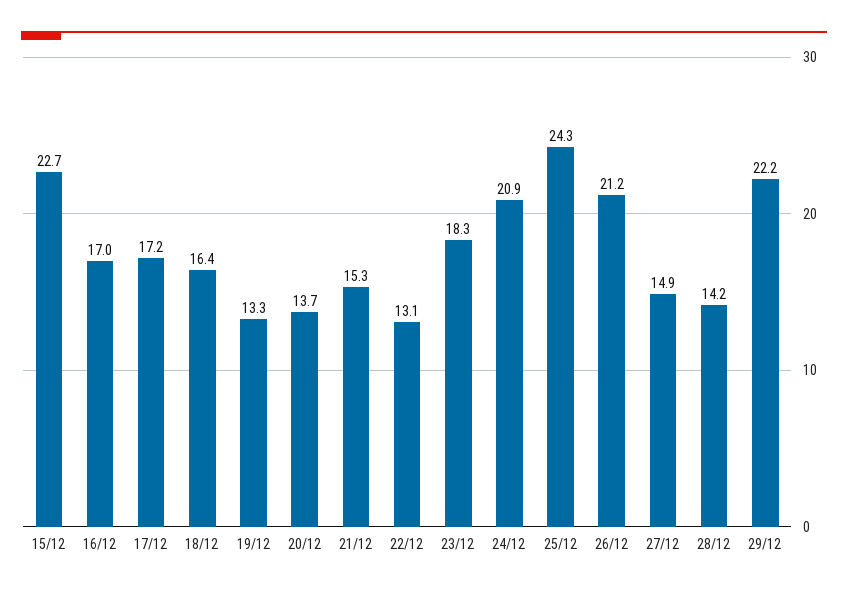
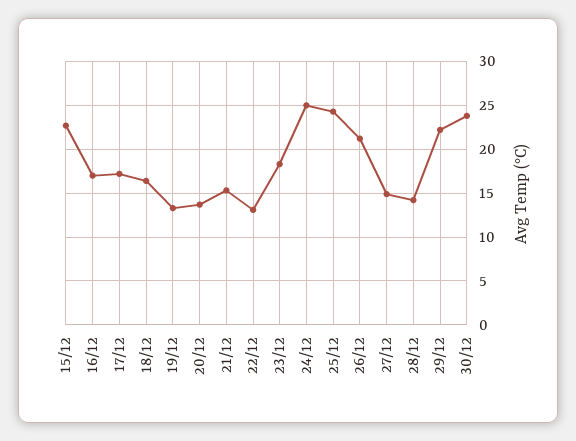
24/12: 20.9 -> 25
30/12: none -> 24

